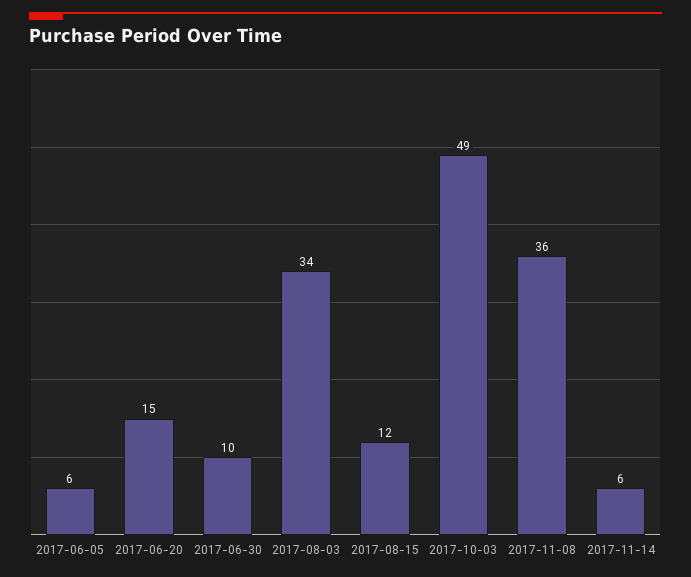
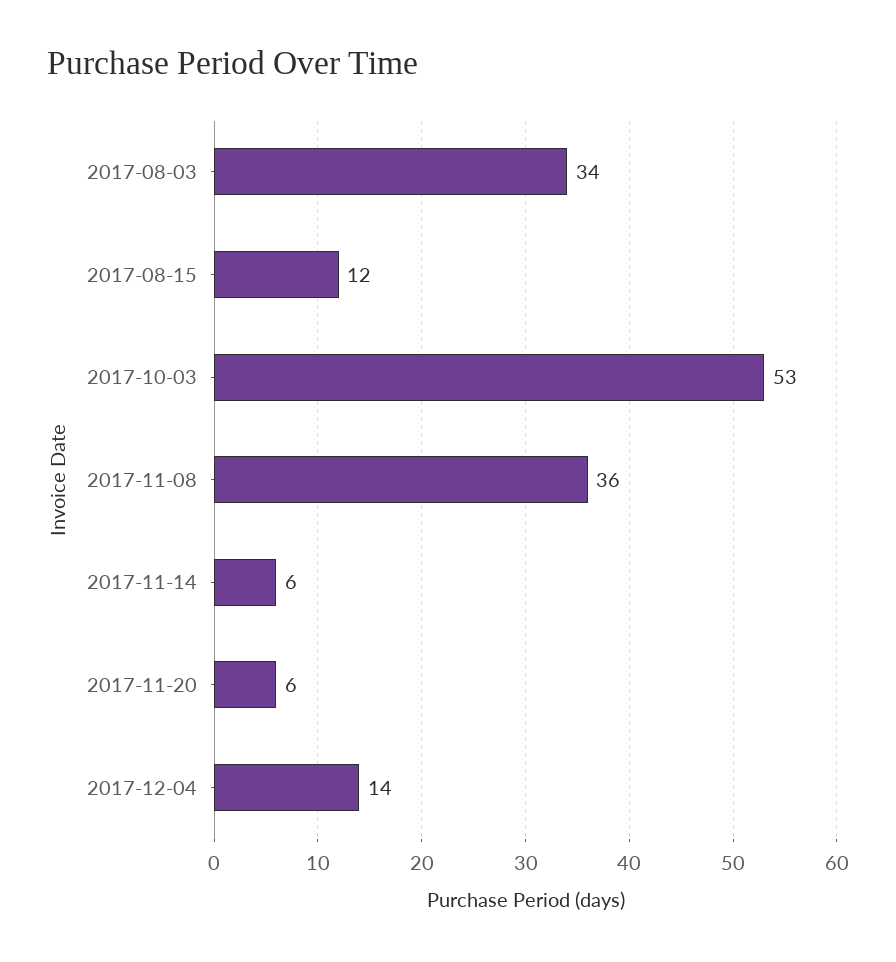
2017-06-05: 6 -> none
2017-06-20: 15 -> none
2017-06-30: 10 -> none
2017-10-03: 49 -> 53
2017-11-20: none -> 6
2017-12-04: none -> 14

